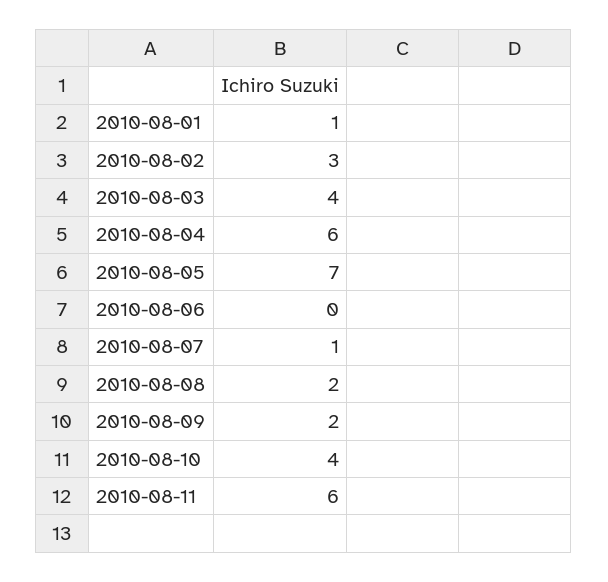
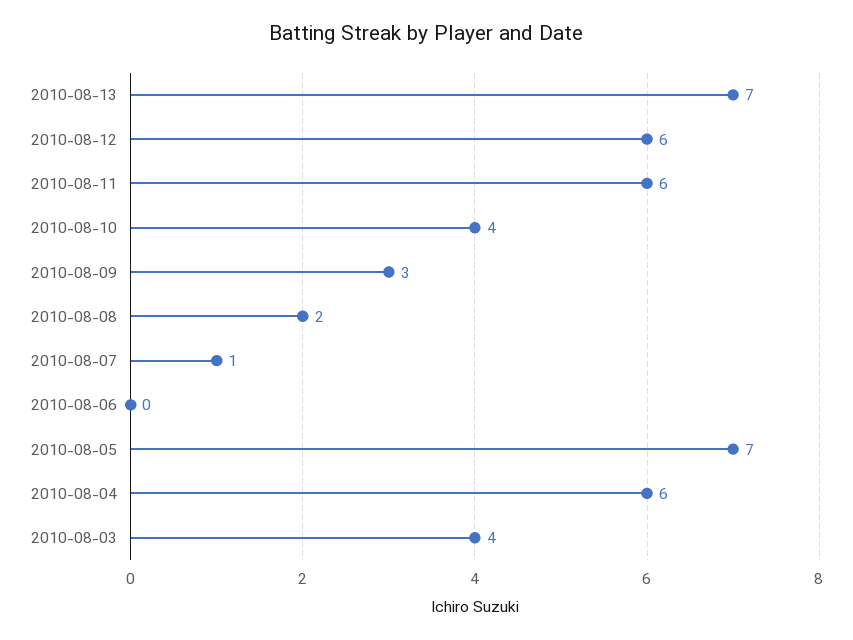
2010-08-01: 1 -> none
2010-08-02: 3 -> none
2010-08-09: 2 -> 3
2010-08-13: none -> 7
2010-08-12: none -> 6

